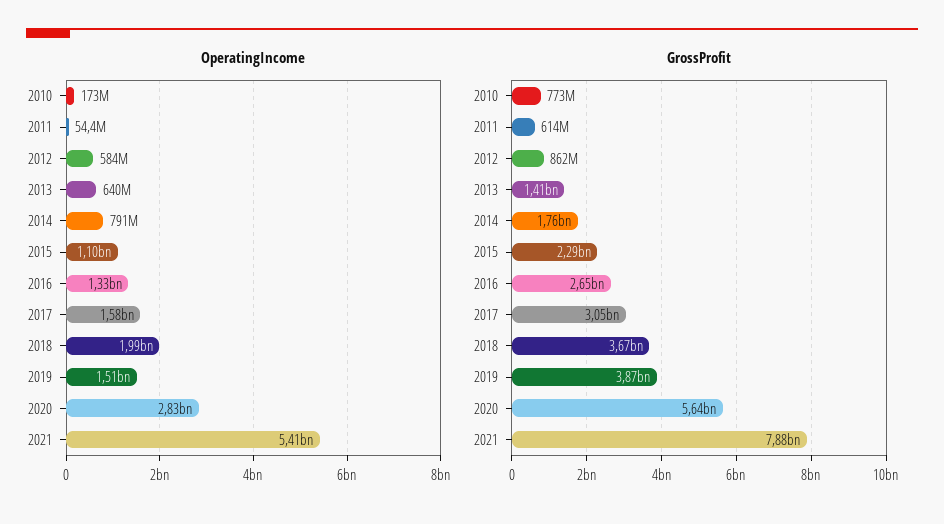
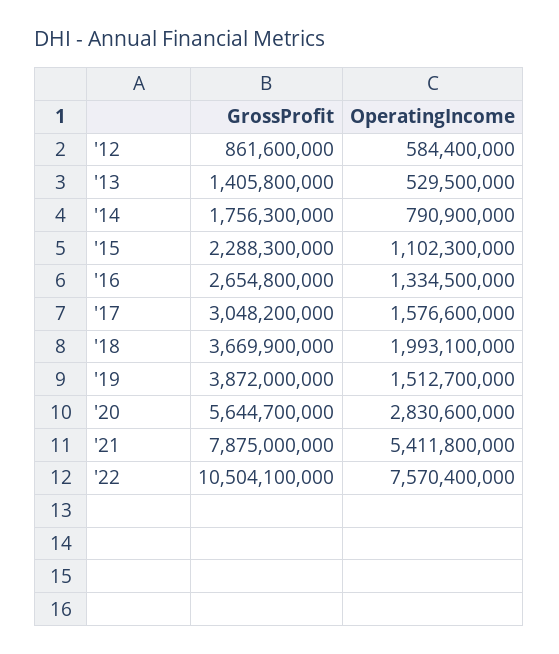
OperatingIncome, 2010: 173000000 -> none
OperatingIncome, 2011: 54400000 -> none
OperatingIncome, 2013: 640000000 -> 529500000
GrossProfit, 2010: 773000000 -> none
GrossProfit, 2011: 614000000 -> none
GrossProfit, '22: none -> 10504100000
OperatingIncome, '22: none -> 7570400000

